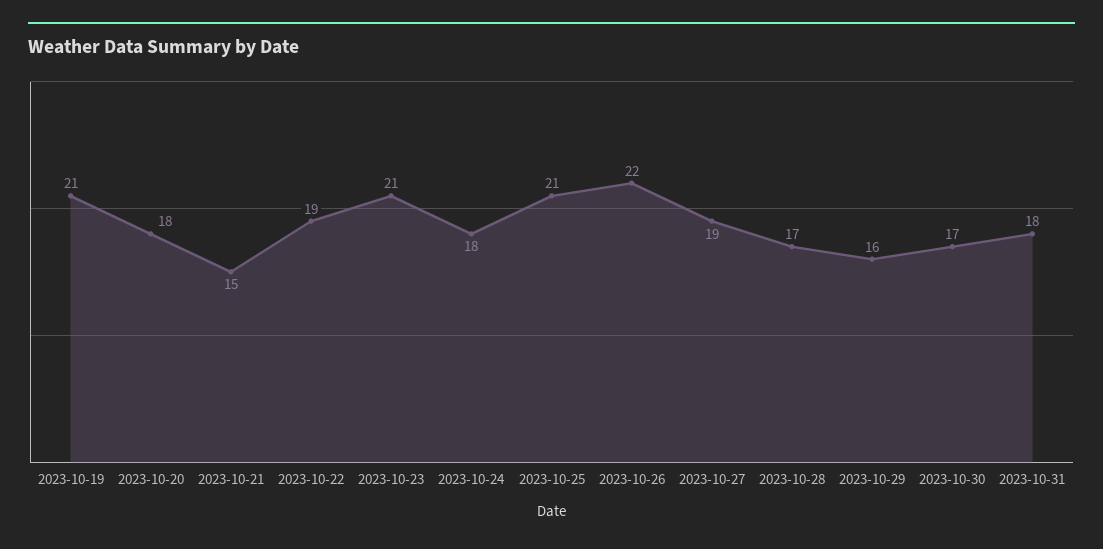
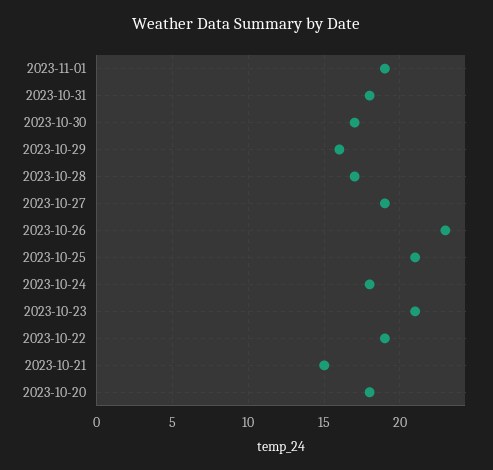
2023-10-19: 21 -> none
2023-10-26: 22 -> 23
2023-11-01: none -> 19

